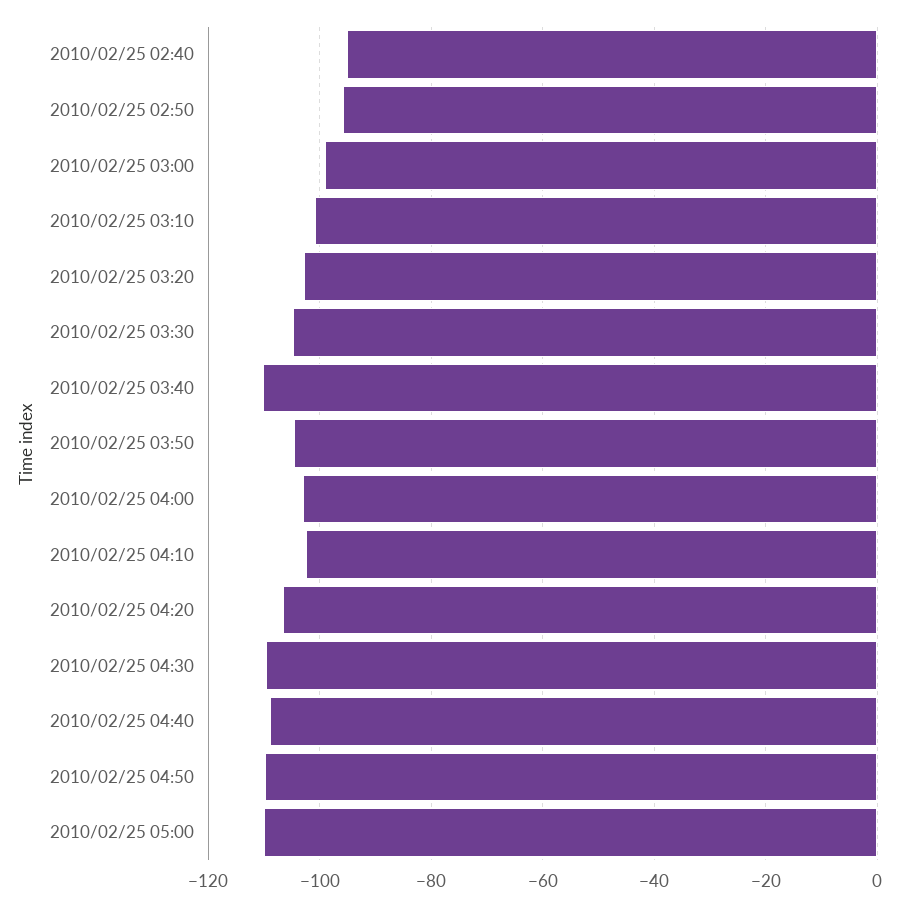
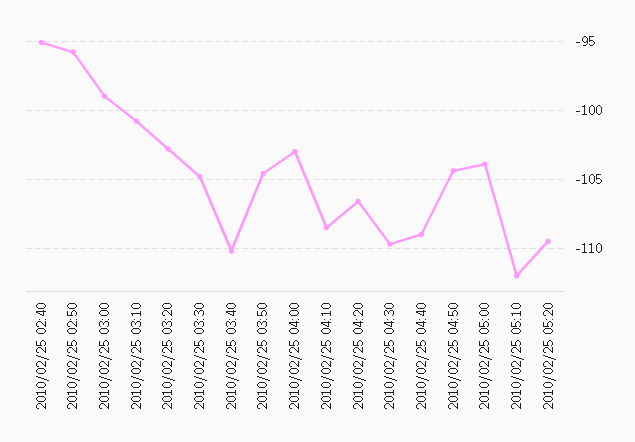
2010/02/25 04:10: -102 -> -108.5
2010/02/25 04:50: -110 -> -104.5
2010/02/25 05:00: -110 -> -104
2010/02/25 05:10: none -> -112
2010/02/25 05:20: none -> -109.5

